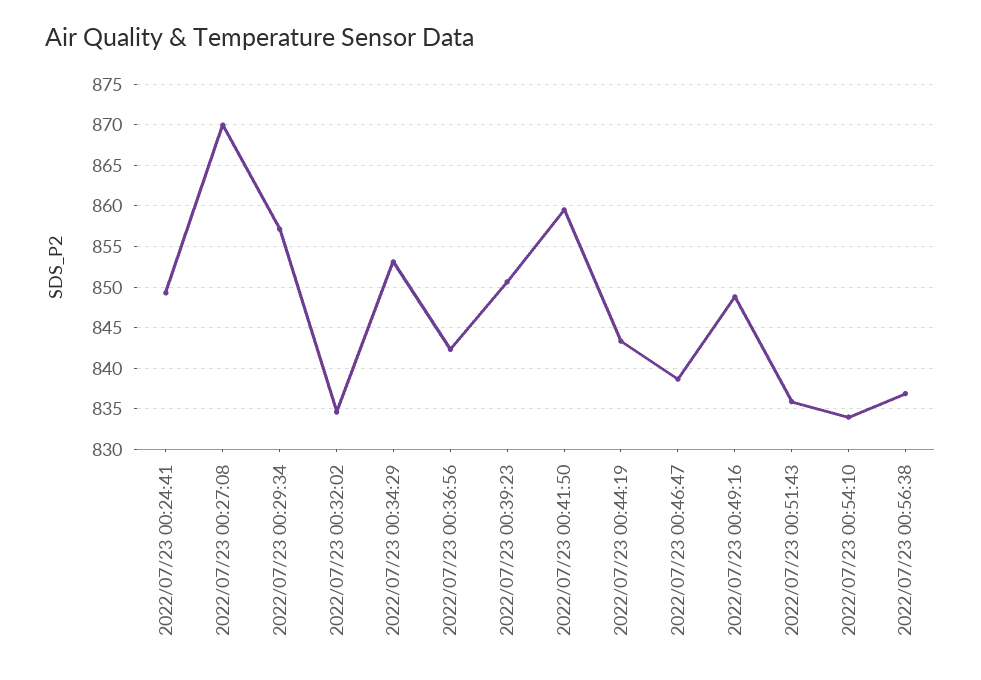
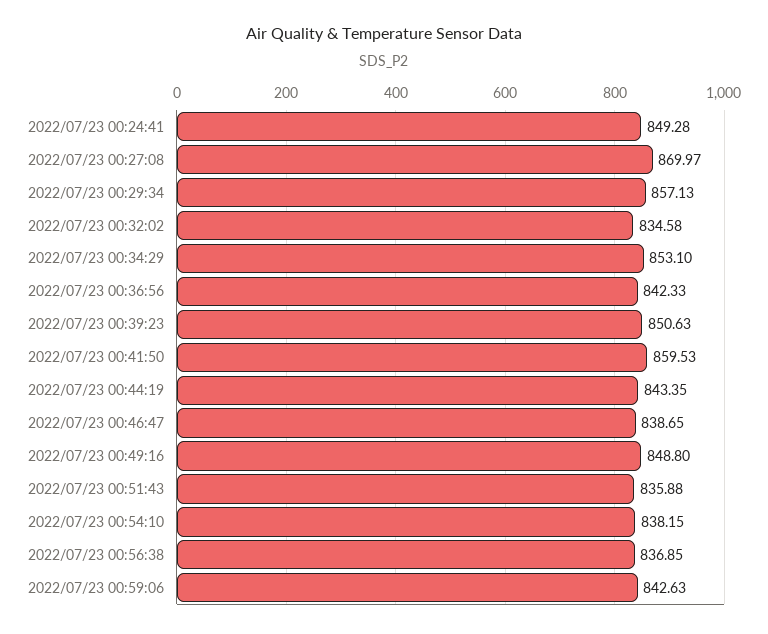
2022/07/23 00:54:10: 834 -> 838.15
2022/07/23 00:59:06: none -> 842.63

